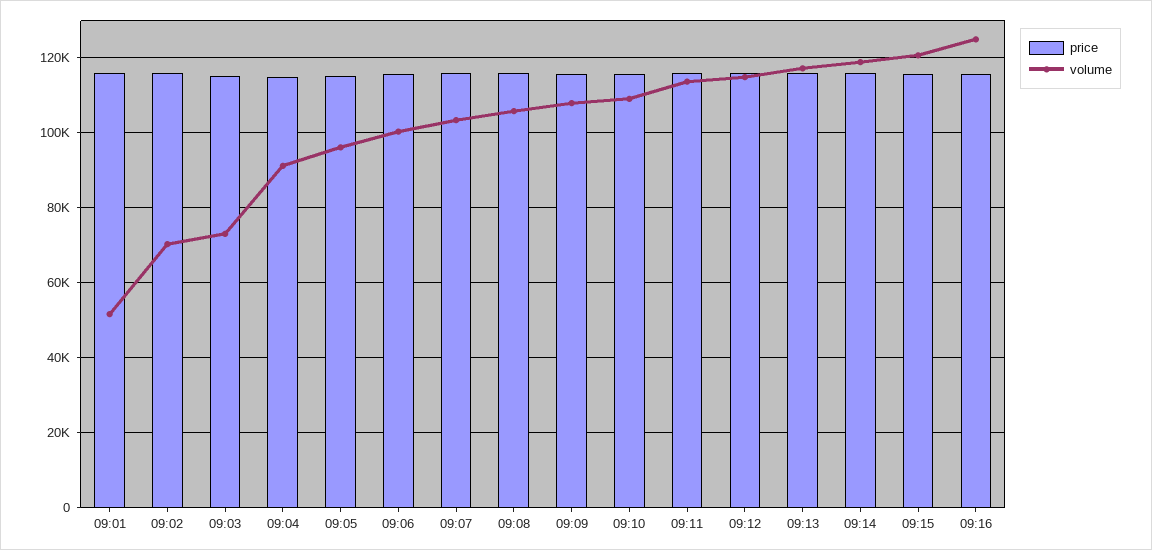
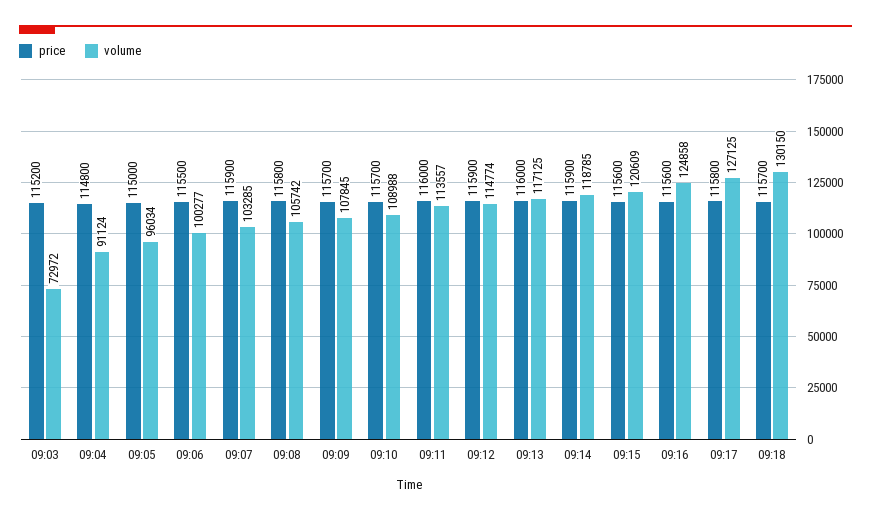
price, 09:01: 116000 -> none
volume, 09:01: 52000 -> none
price, 09:02: 116000 -> none
volume, 09:02: 70000 -> none
price, 09:17: none -> 115800
volume, 09:17: none -> 127125
price, 09:18: none -> 115700
volume, 09:18: none -> 130150

